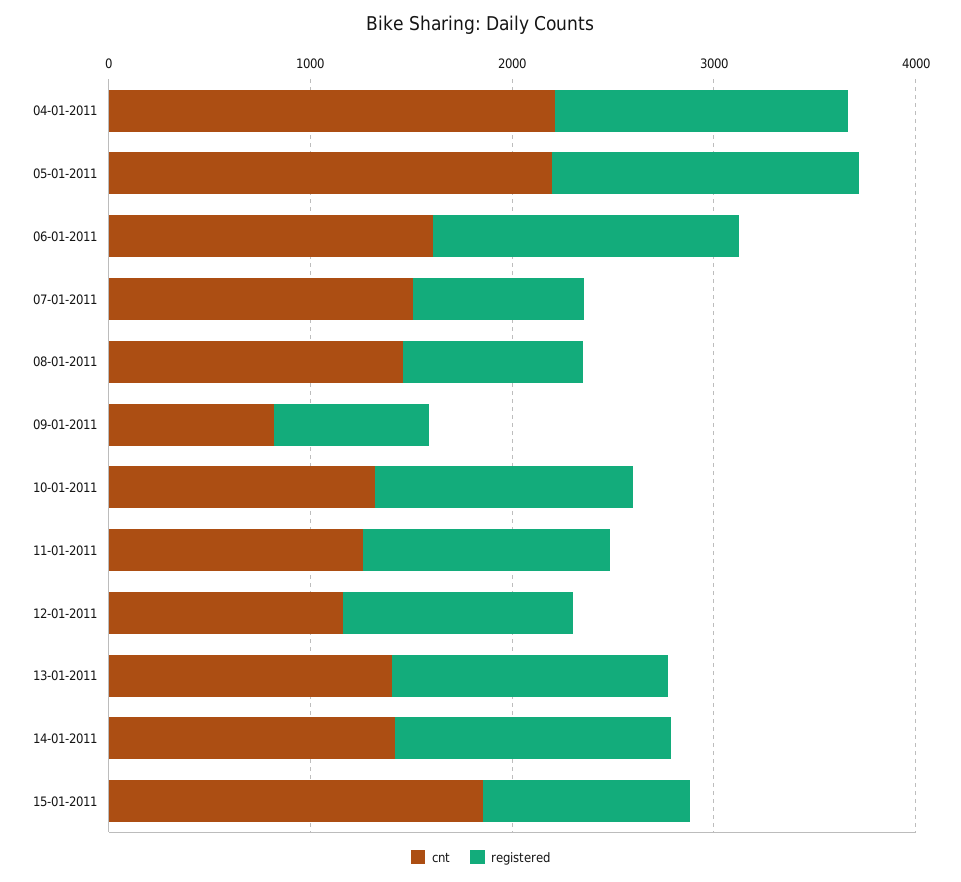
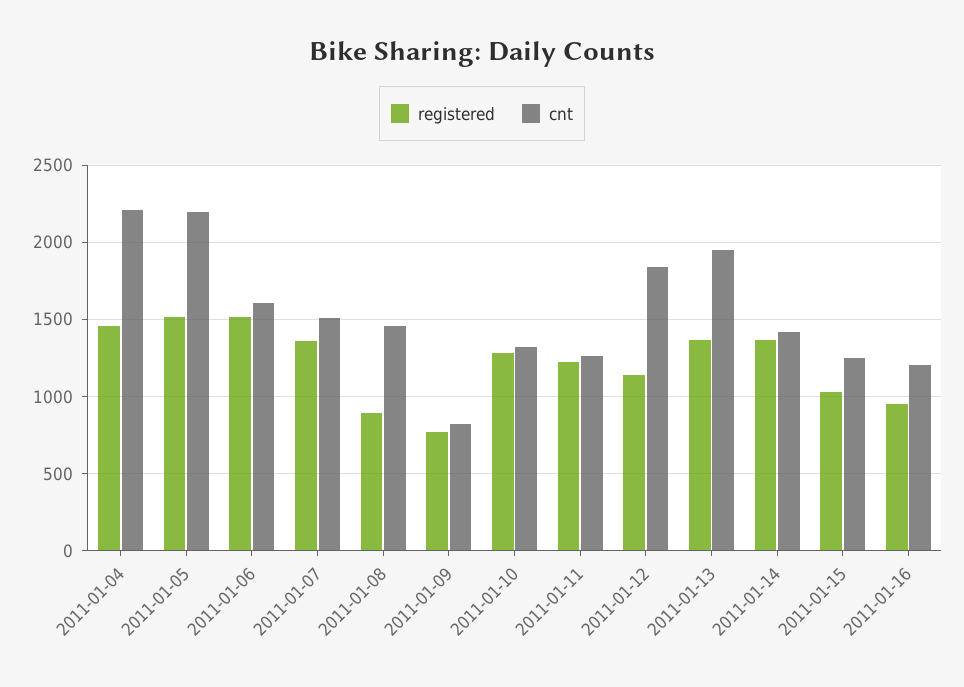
registered, 07-01-2011: 800 -> 1350
cnt, 12-01-2011: 1200 -> 1850
cnt, 13-01-2011: 1400 -> 1950
cnt, 15-01-2011: 1800 -> 1250
registered, 2011-01-16: none -> 950
cnt, 2011-01-16: none -> 1200

